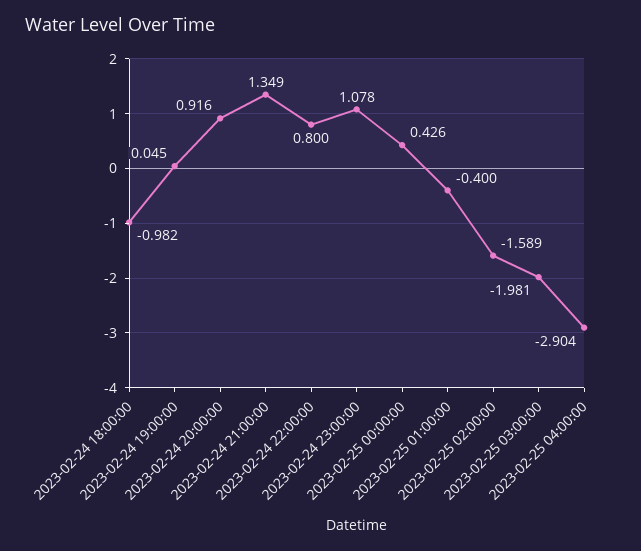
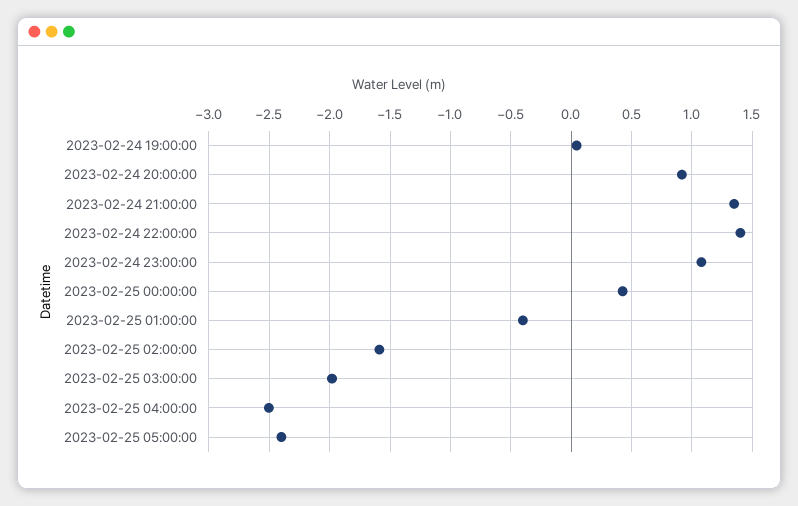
2023-02-24 18:00:00: -0.982 -> none
2023-02-24 22:00:00: 0.8 -> 1.4
2023-02-25 04:00:00: -2.904 -> -2.5
2023-02-25 05:00:00: none -> -2.4

